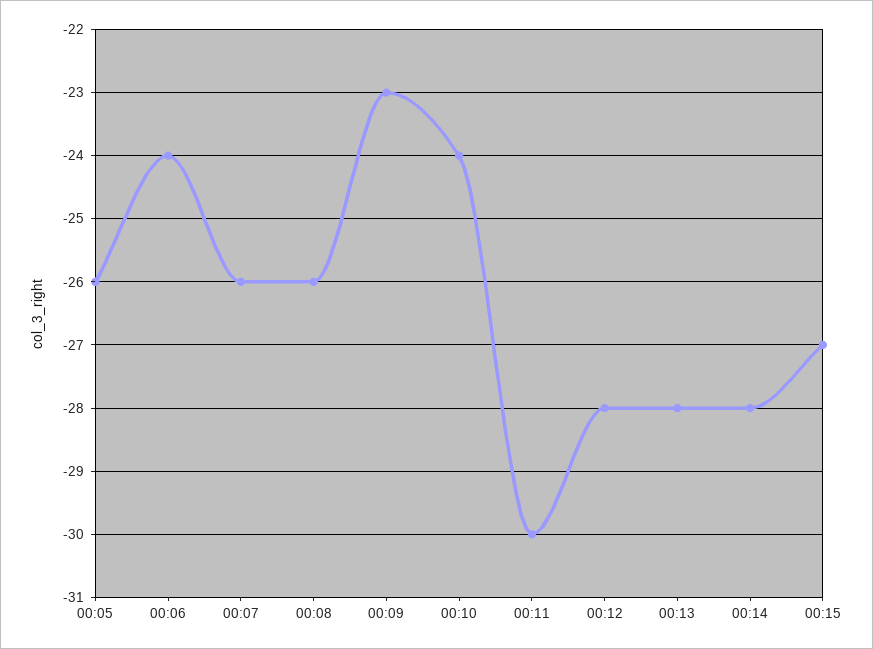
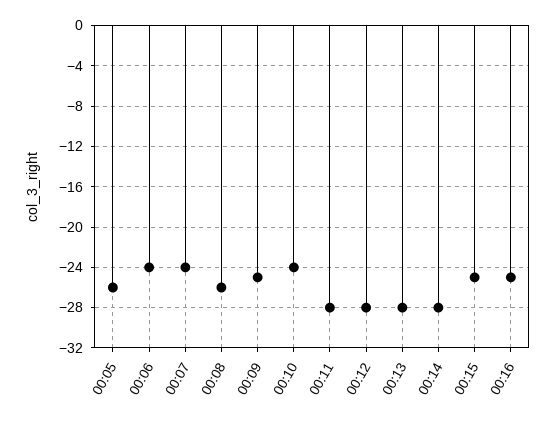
00:07: -26 -> -24
00:09: -23 -> -25
00:11: -30 -> -28
00:15: -27 -> -25
00:16: none -> -25

